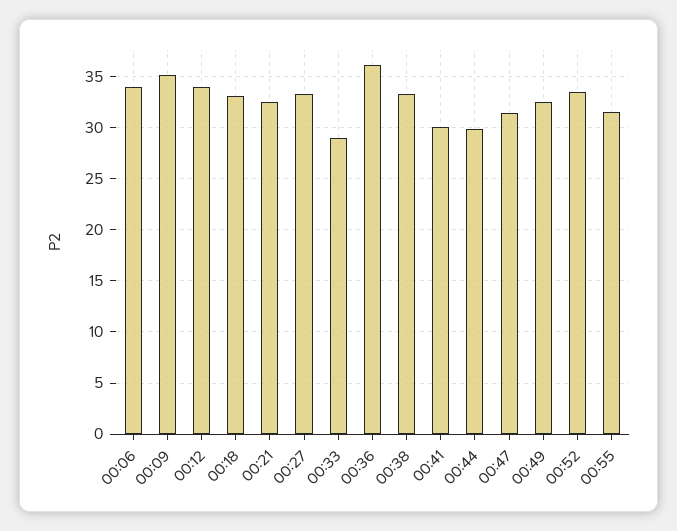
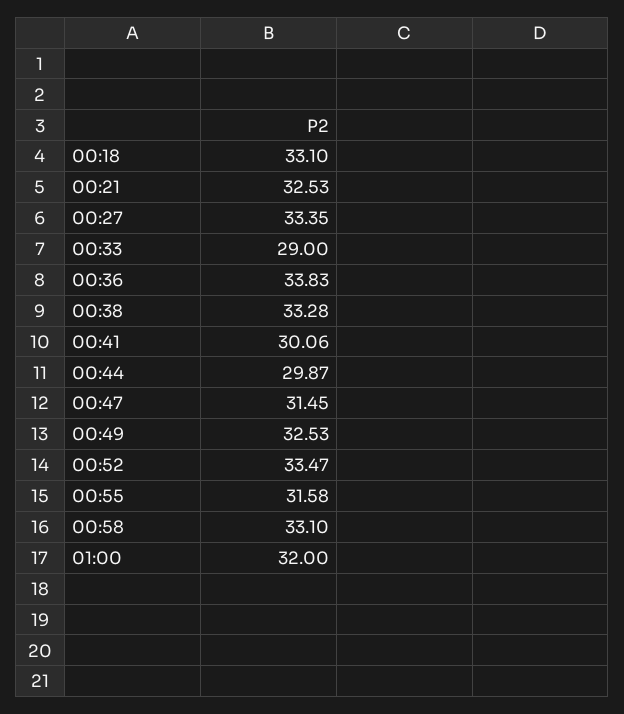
00:06: 34 -> none
00:09: 35 -> none
00:12: 34 -> none
00:36: 36 -> 33.83
00:58: none -> 33.1
01:00: none -> 32

